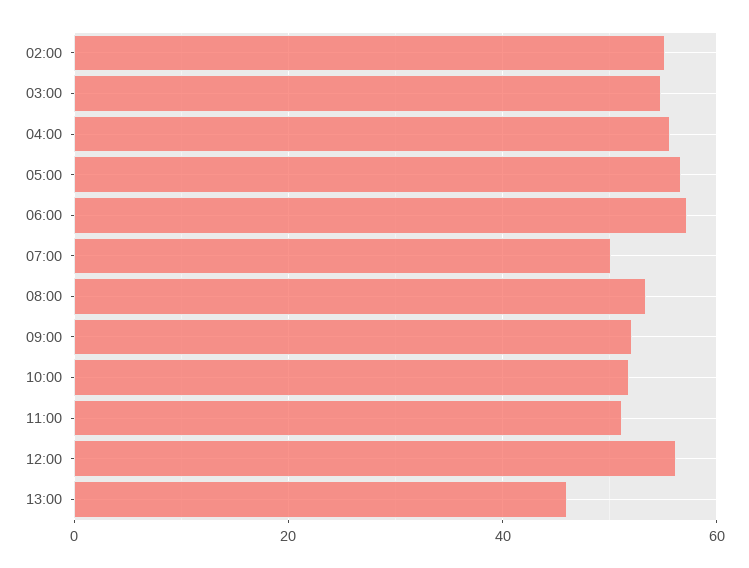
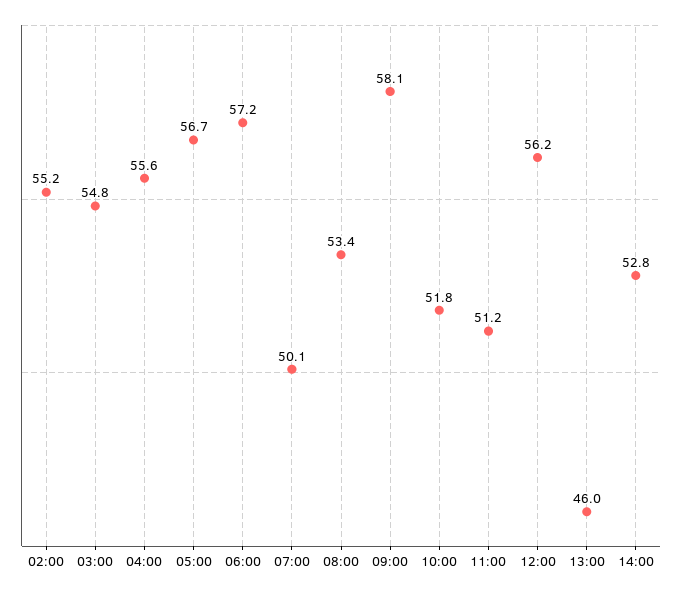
09:00: 52 -> 58.1
14:00: none -> 52.8

